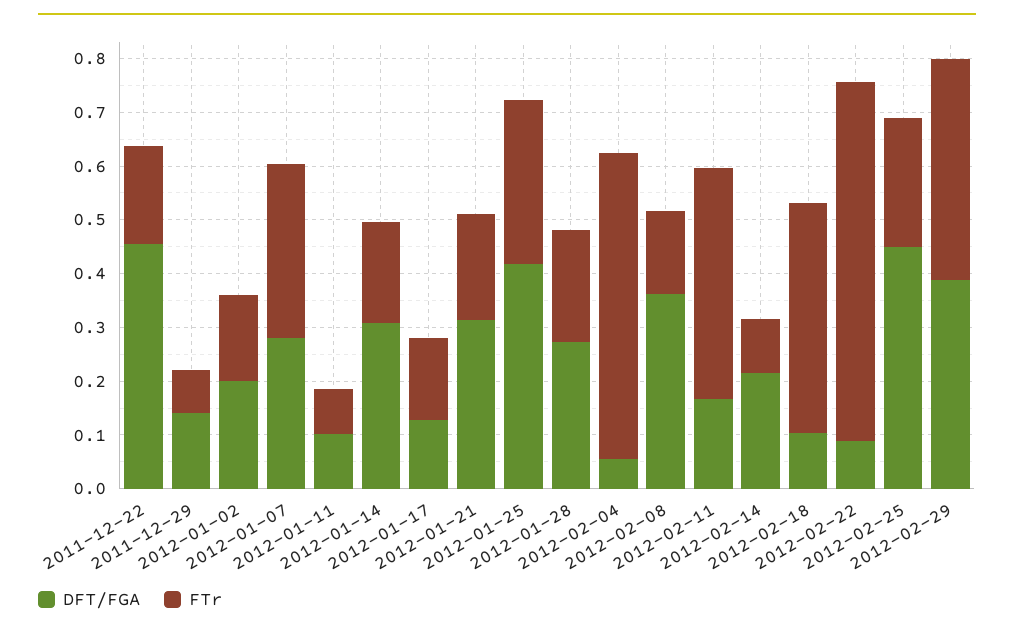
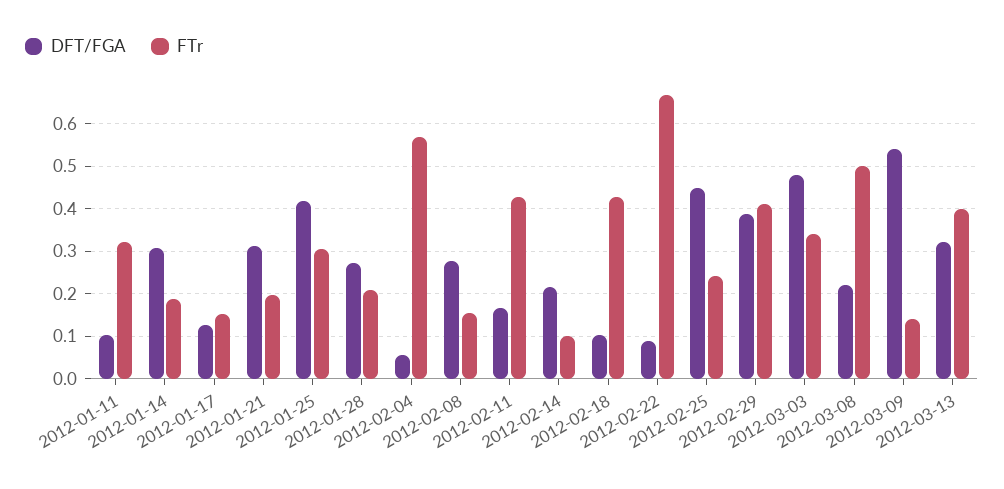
DFT/FGA, 2011-12-22: 0.46 -> none
FTr, 2011-12-22: 0.18 -> none
DFT/FGA, 2011-12-29: 0.14 -> none
FTr, 2011-12-29: 0.08 -> none
DFT/FGA, 2012-01-02: 0.2 -> none
FTr, 2012-01-02: 0.16 -> none
DFT/FGA, 2012-01-07: 0.28 -> none
FTr, 2012-01-07: 0.32 -> none
FTr, 2012-01-11: 0.08 -> 0.32
DFT/FGA, 2012-02-08: 0.36 -> 0.28
DFT/FGA, 2012-03-03: none -> 0.48
FTr, 2012-03-03: none -> 0.34
DFT/FGA, 2012-03-08: none -> 0.22
FTr, 2012-03-08: none -> 0.5
DFT/FGA, 2012-03-09: none -> 0.54
FTr, 2012-03-09: none -> 0.14
DFT/FGA, 2012-03-13: none -> 0.32
FTr, 2012-03-13: none -> 0.4

